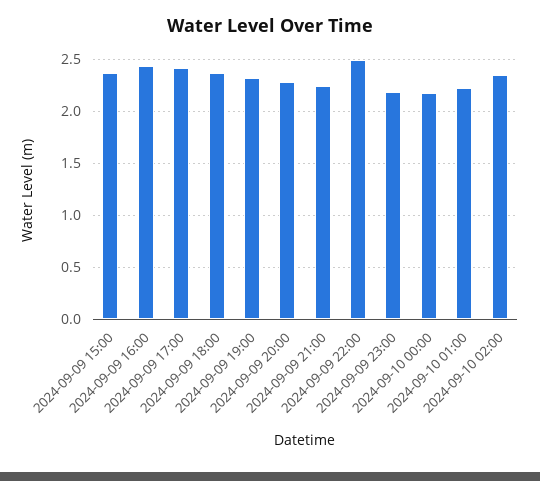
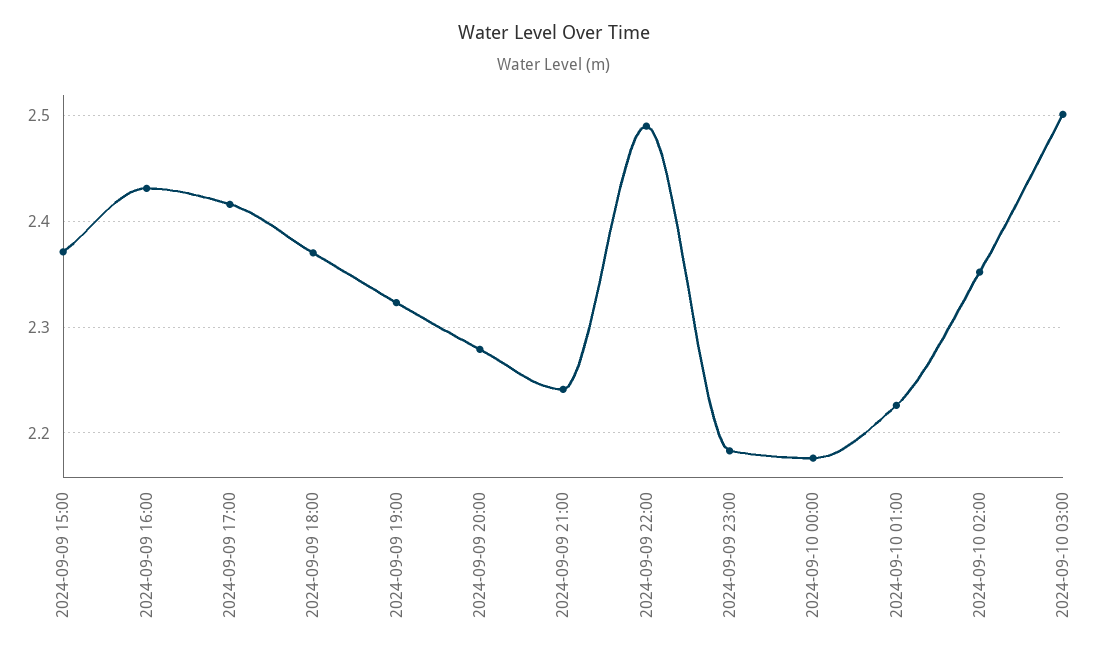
2024-09-10 03:00: none -> 2.5

